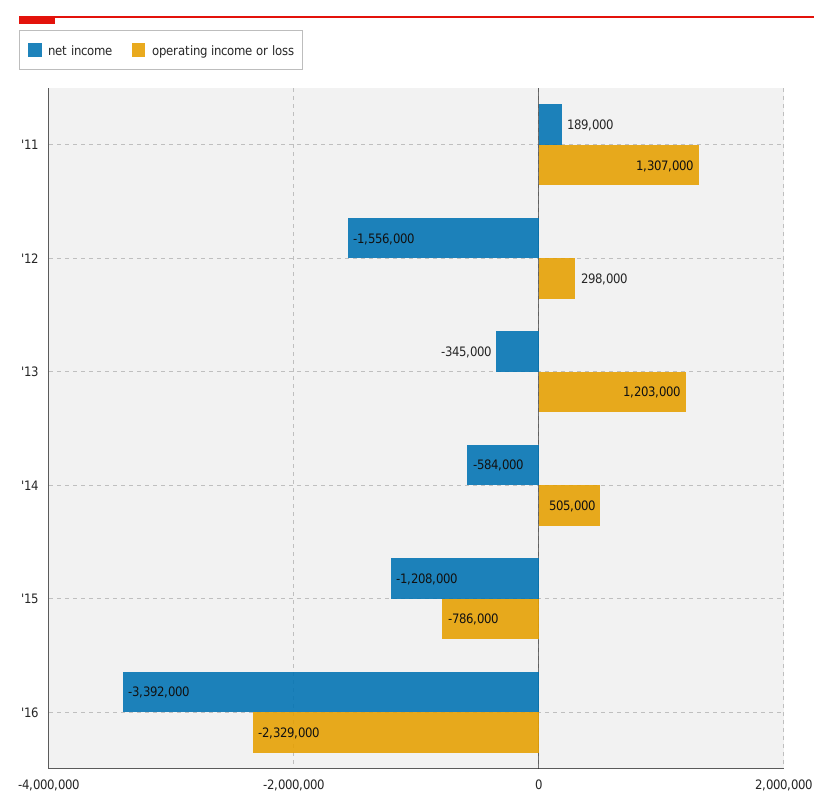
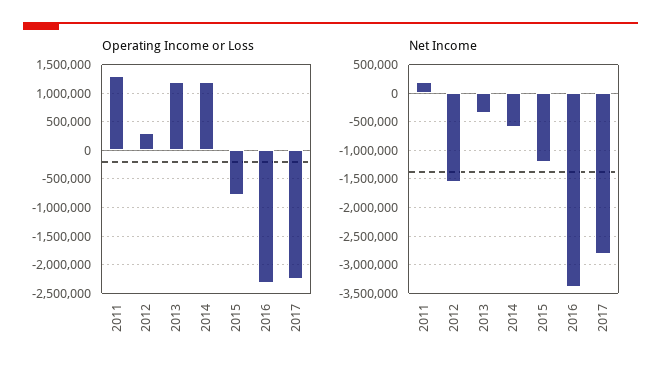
operating income or loss, '14: 505000 -> 1250000
operating income or loss, 2017: none -> -2250000
net income, 2017: none -> -2750000

